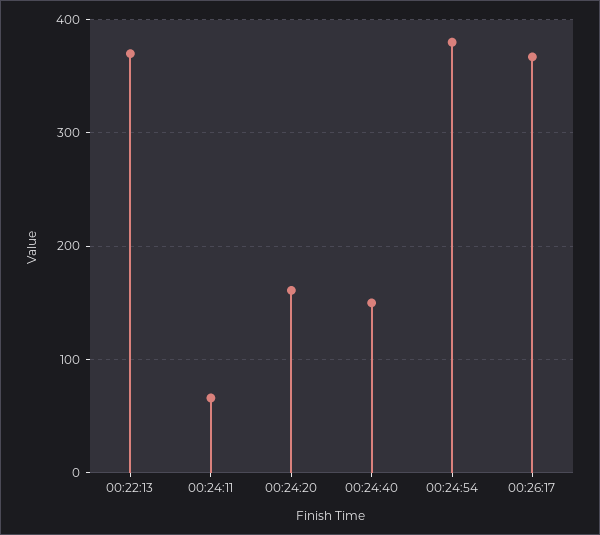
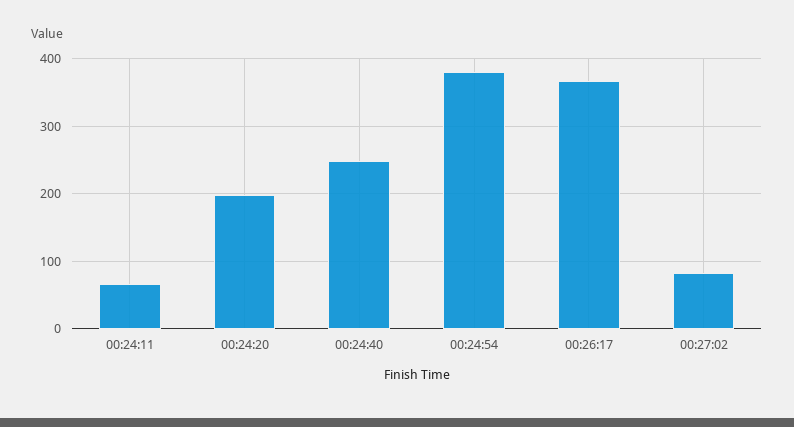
00:22:13: 370 -> none
00:24:20: 160 -> 200
00:24:40: 150 -> 250
00:27:02: none -> 80

